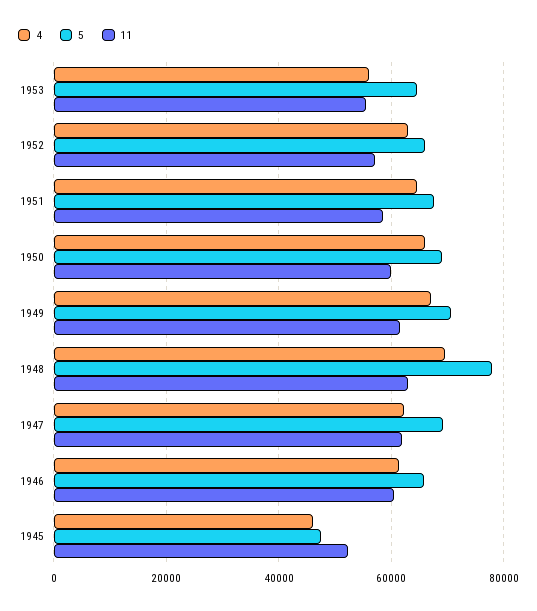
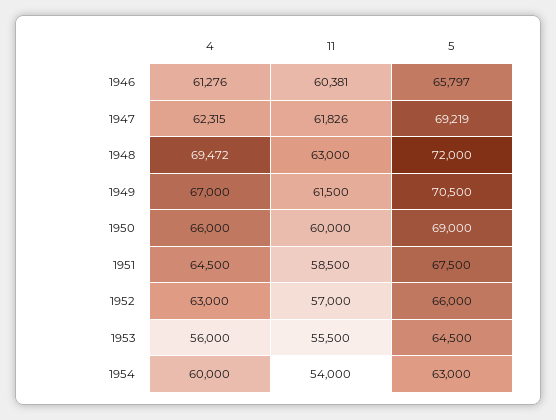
5, 1948: 78000 -> 72000
4, 1945: 46000 -> none
5, 1945: 48000 -> none
11, 1945: 52000 -> none
4, 1954: none -> 60000
11, 1954: none -> 54000
5, 1954: none -> 63000

